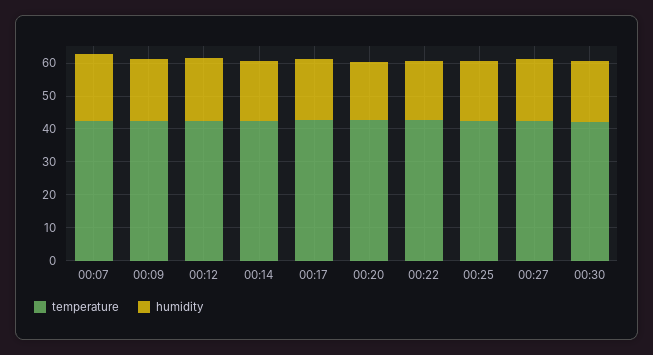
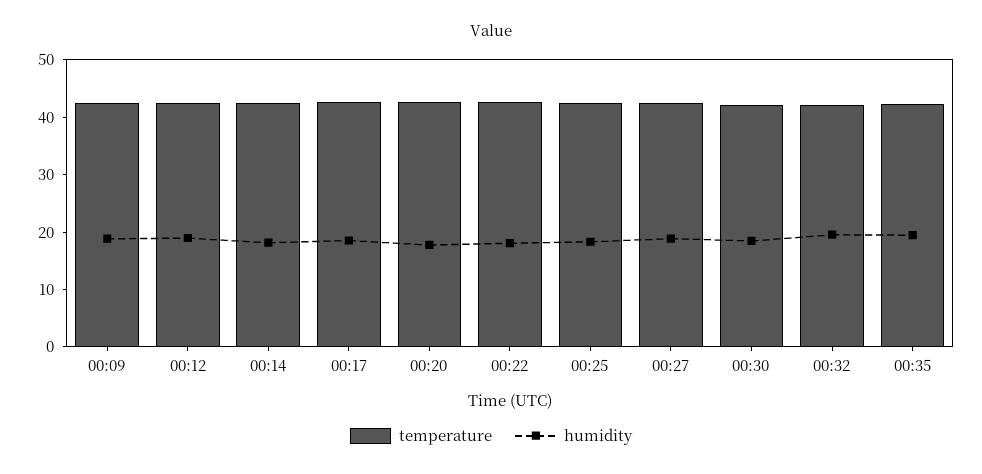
temperature, 00:07: 42.5 -> none
humidity, 00:07: 20 -> none
temperature, 00:32: none -> 42
humidity, 00:32: none -> 20
temperature, 00:35: none -> 42
humidity, 00:35: none -> 20

